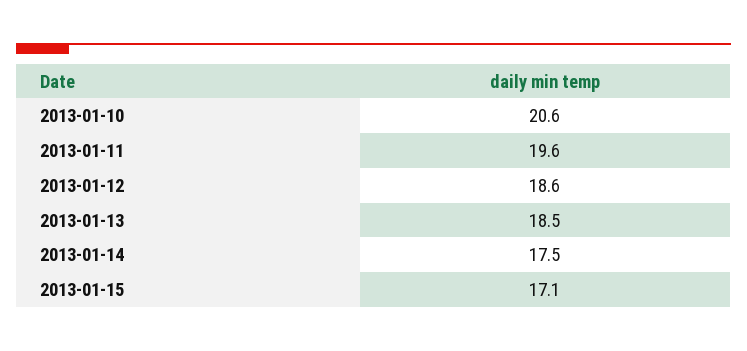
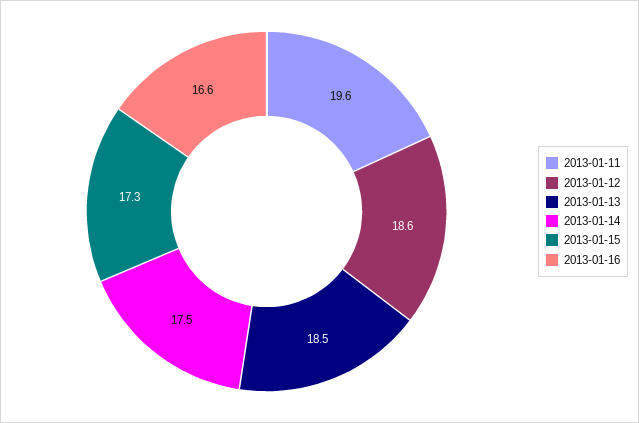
2013-01-10: 20.6 -> none
2013-01-15: 17.1 -> 17.3
2013-01-16: none -> 16.6

